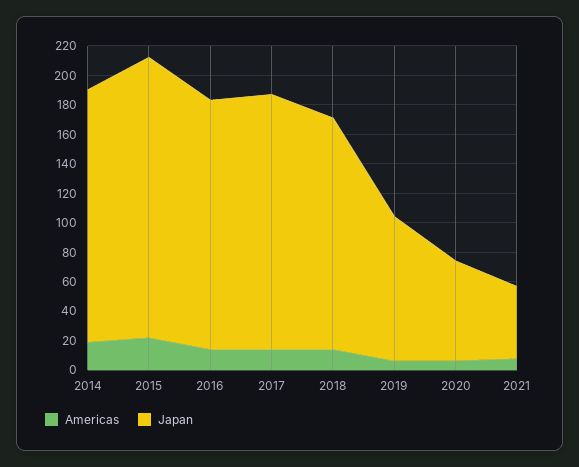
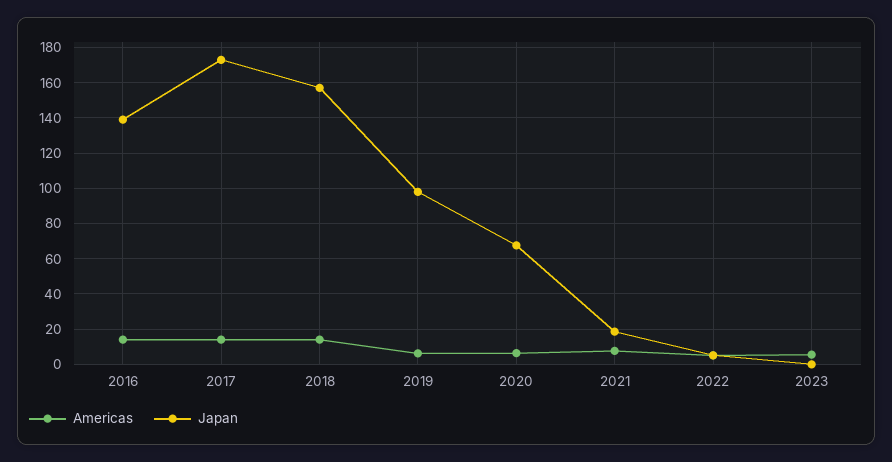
Americas, 2014: 20 -> none
Japan, 2014: 170 -> none
Americas, 2015: 20 -> none
Japan, 2015: 190 -> none
Japan, 2016: 170 -> 140
Japan, 2021: 50 -> 20
Americas, 2022: none -> 5
Japan, 2022: none -> 5
Americas, 2023: none -> 5
Japan, 2023: none -> 0

